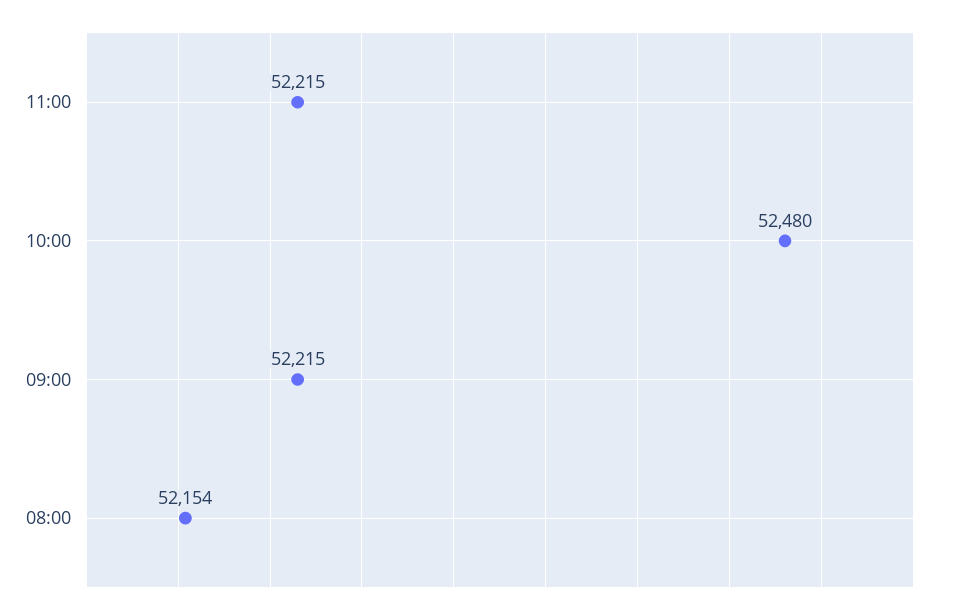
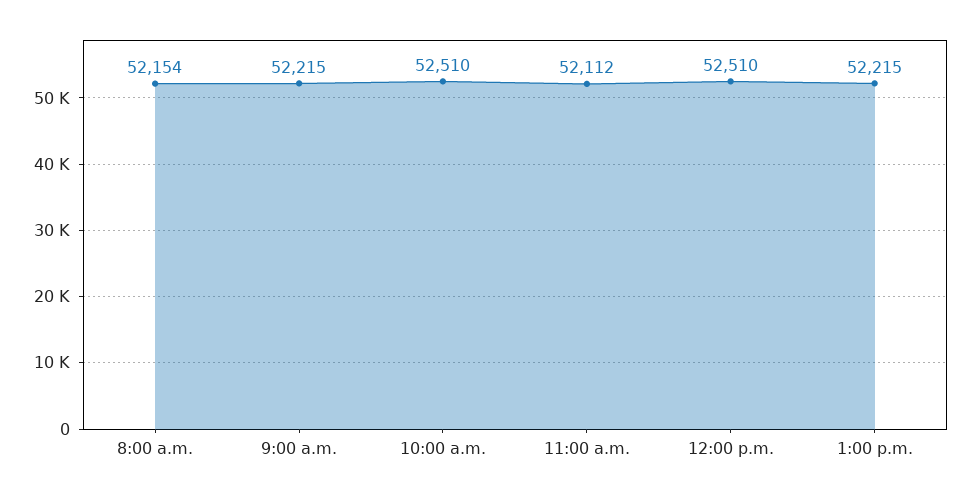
11:00: 52215 -> 52112
10:00: 52480 -> 52510
12:00 p.m.: none -> 52510
1:00 p.m.: none -> 52215

